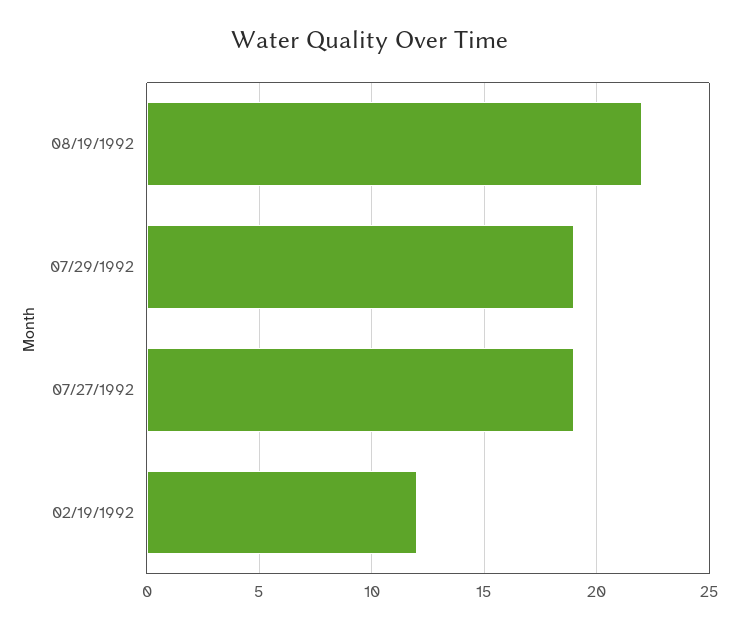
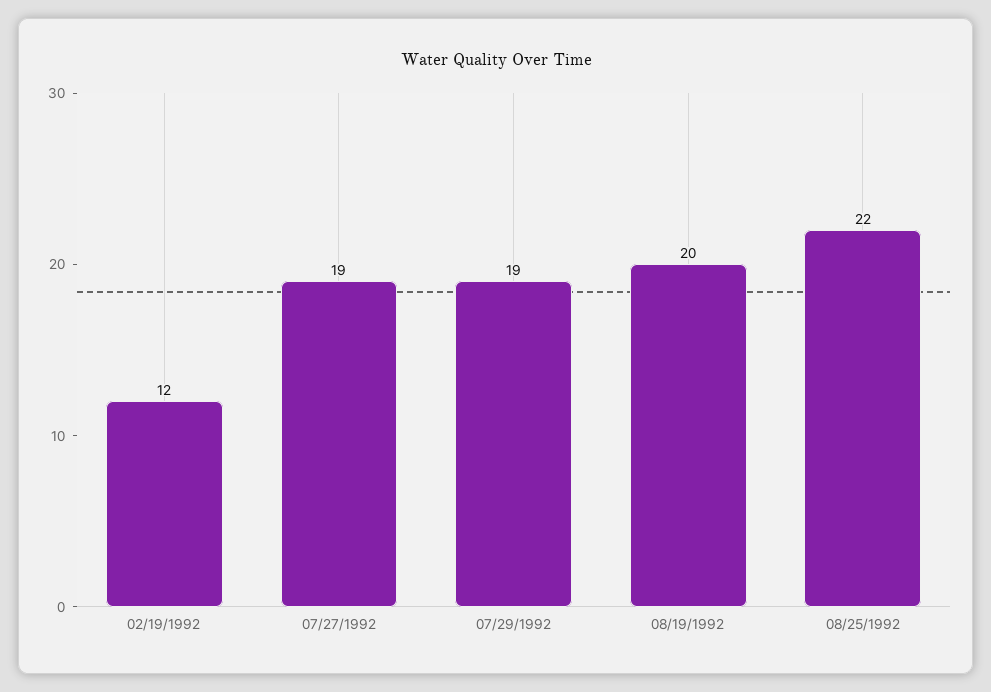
08/19/1992: 22 -> 20
08/25/1992: none -> 22

